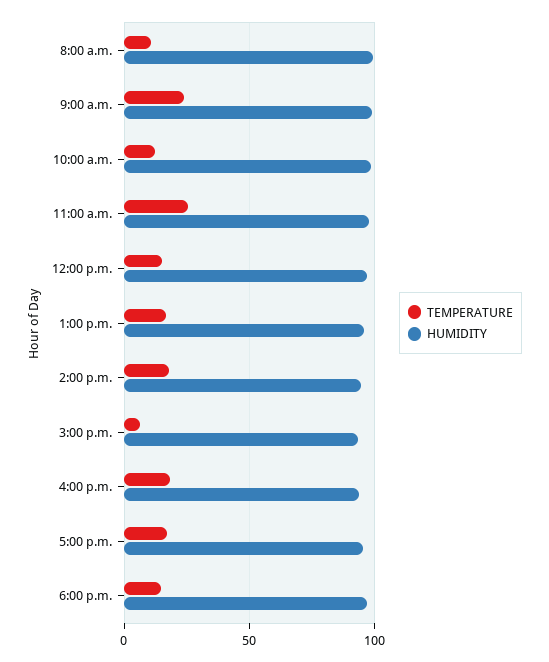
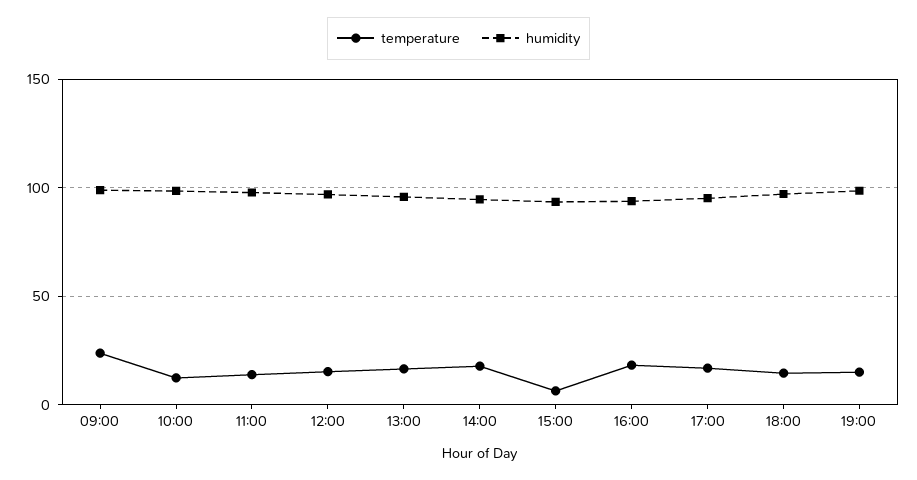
TEMPERATURE, 8:00 a.m.: 10 -> none
HUMIDITY, 8:00 a.m.: 100 -> none
TEMPERATURE, 11:00 a.m.: 25 -> 15
TEMPERATURE, 19:00: none -> 15
HUMIDITY, 19:00: none -> 100

